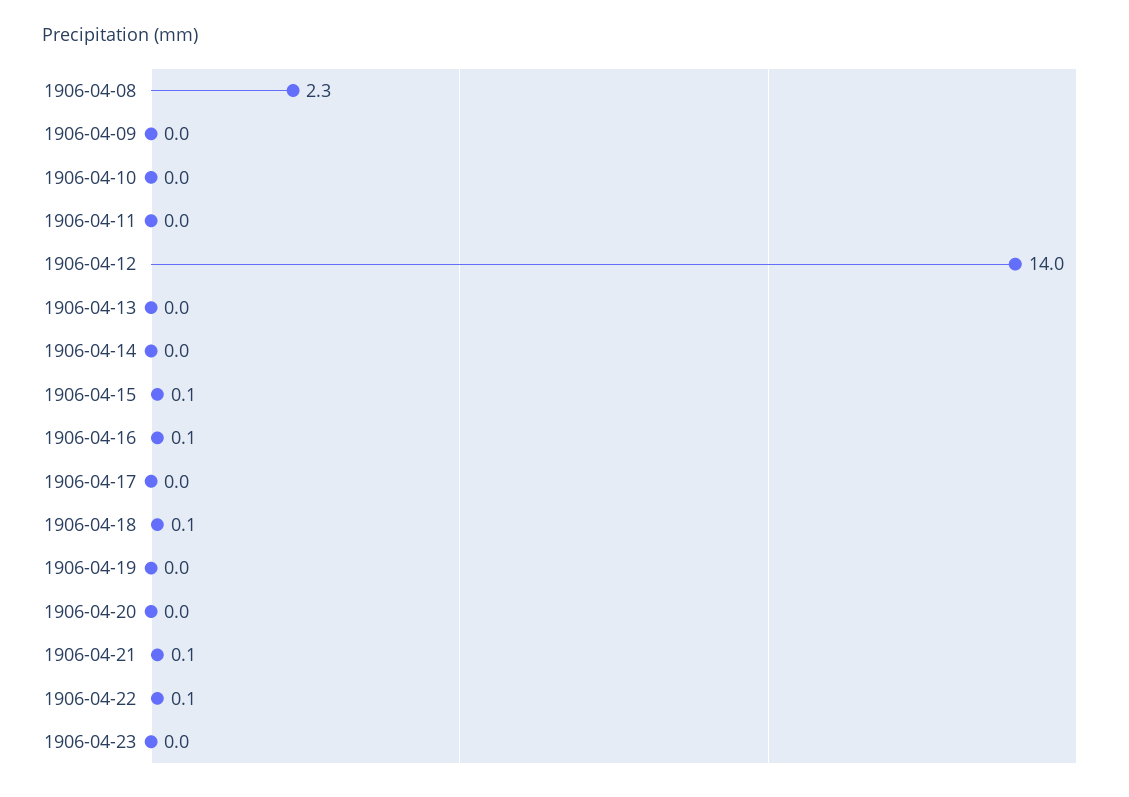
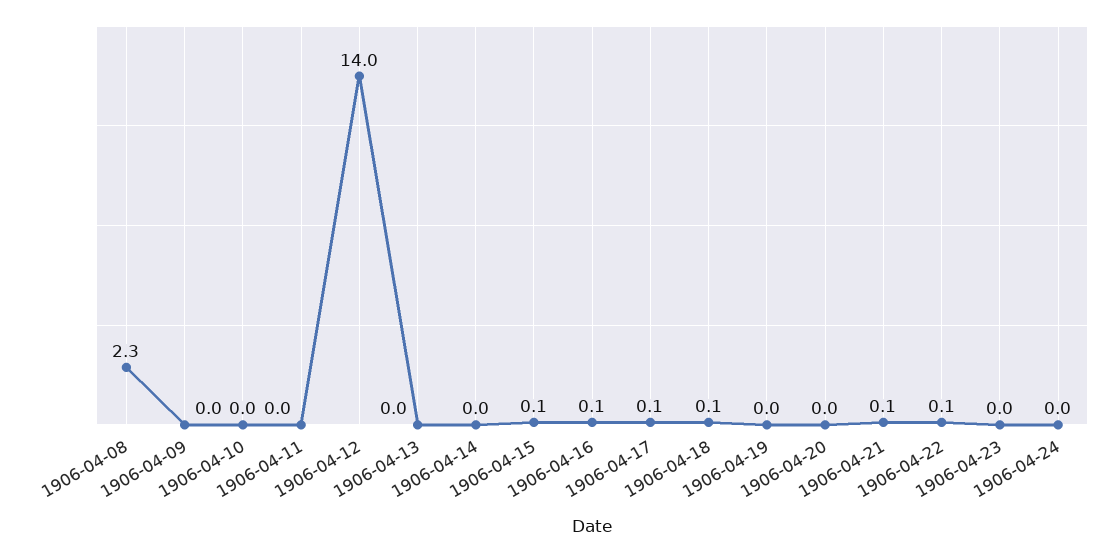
1906-04-17: 0 -> 0.1
1906-04-24: none -> 0

